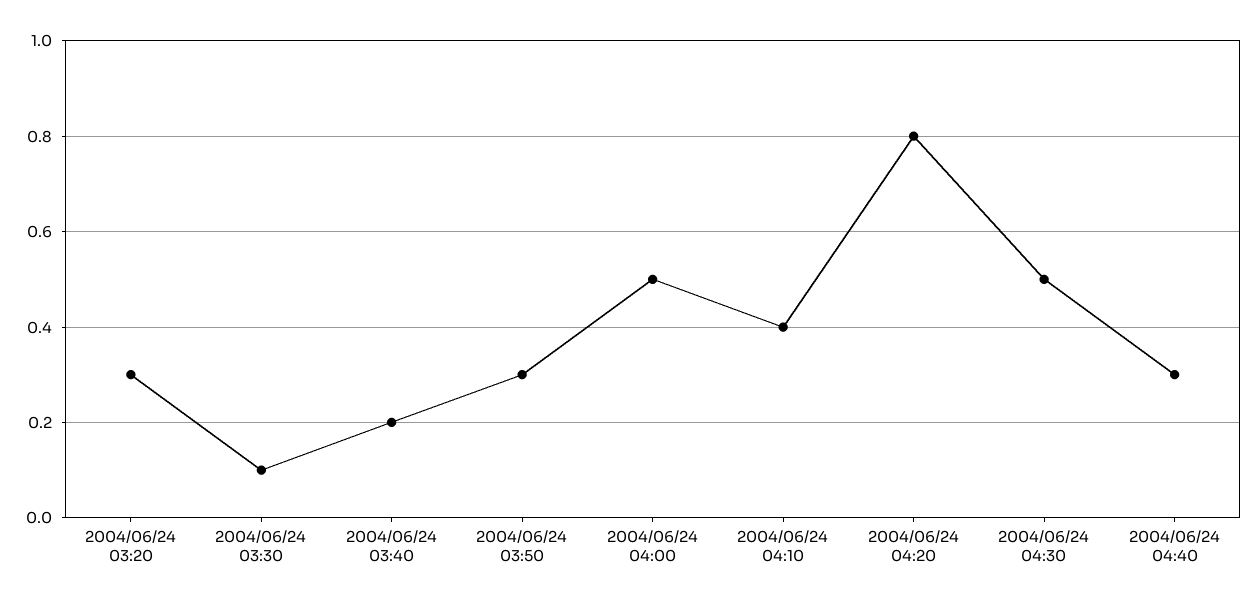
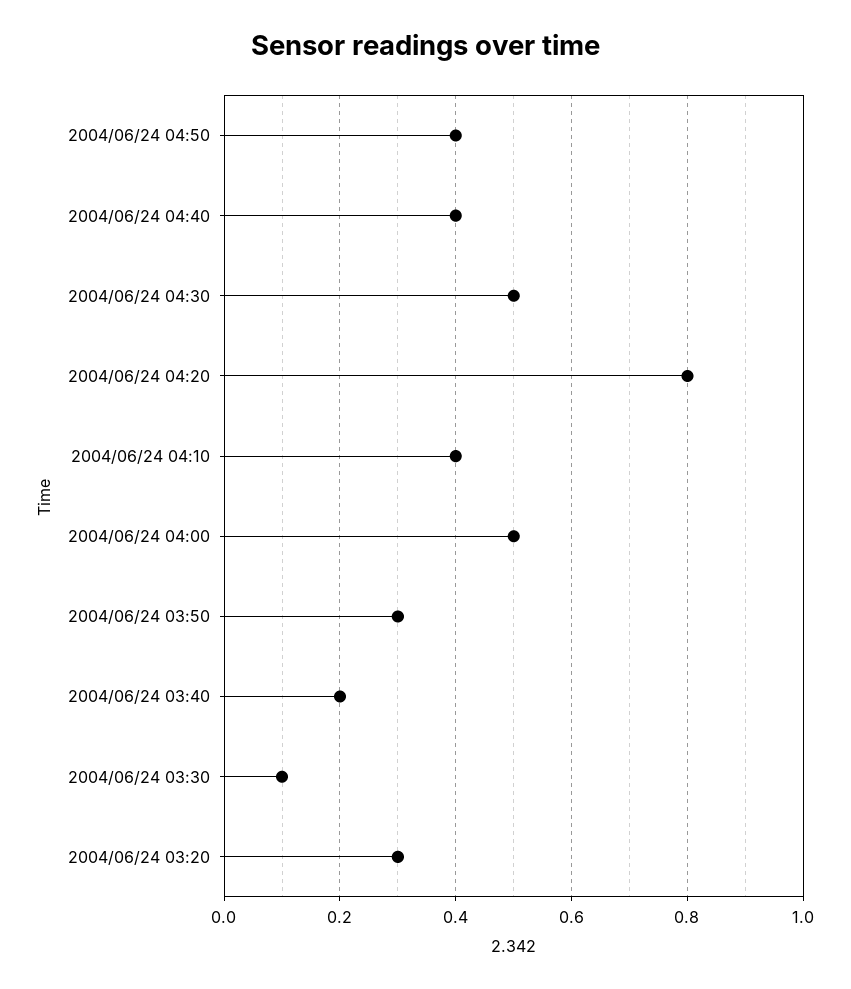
2004/06/24 04:40: 0.3 -> 0.4
2004/06/24 04:50: none -> 0.4

